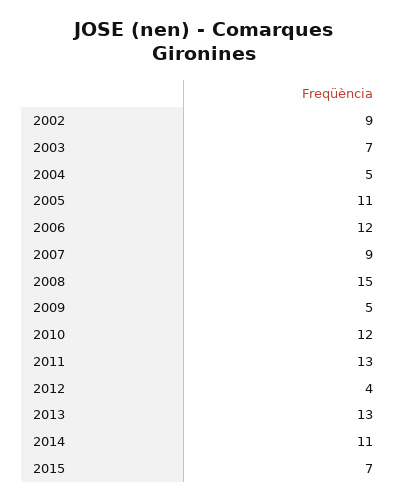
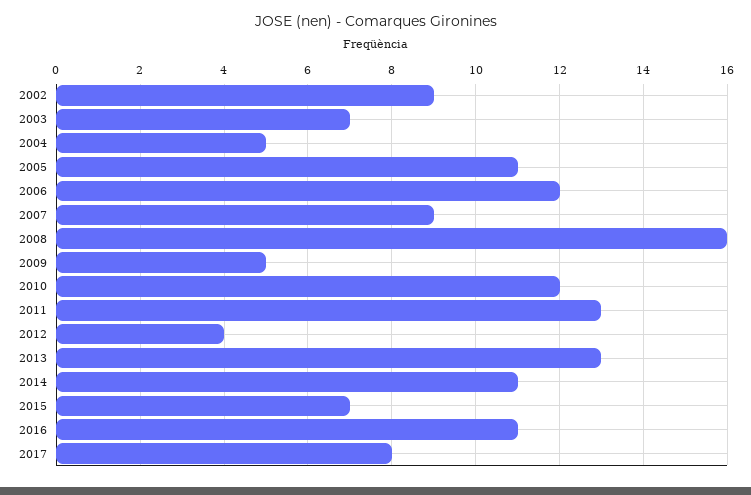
2008: 15 -> 16
2016: none -> 11
2017: none -> 8

